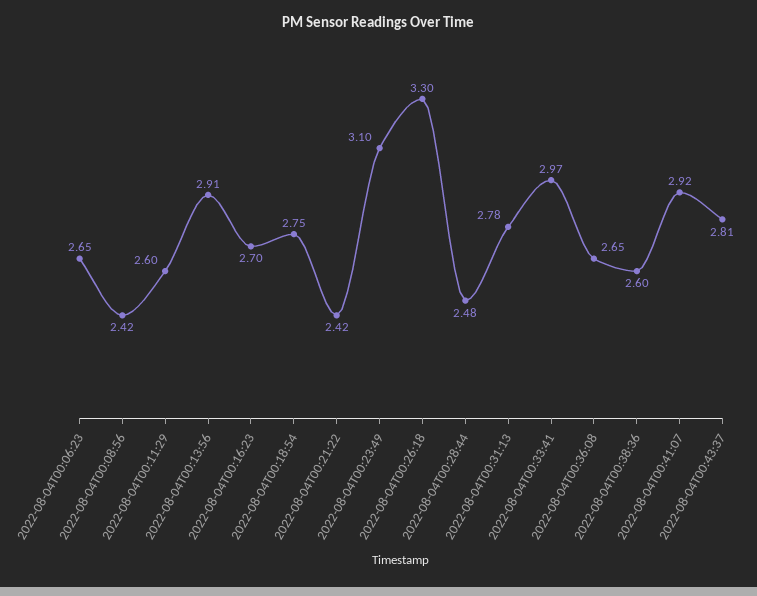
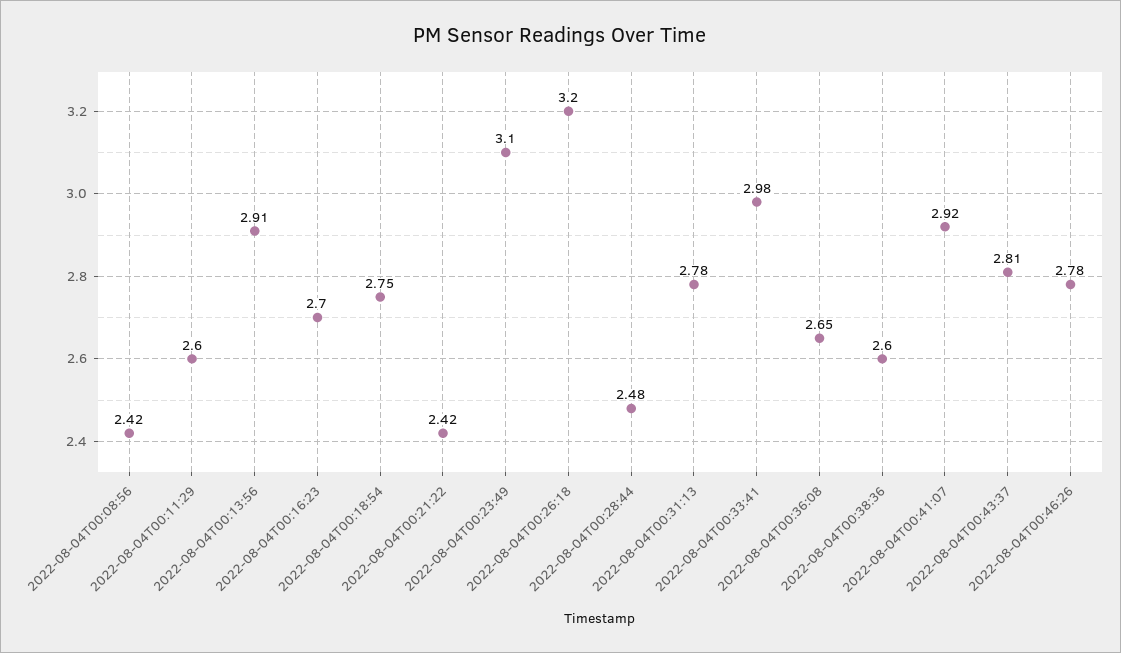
2022-08-04T00:06:23: 2.65 -> none
2022-08-04T00:26:18: 3.3 -> 3.2
2022-08-04T00:33:41: 2.97 -> 2.98
2022-08-04T00:46:26: none -> 2.78

